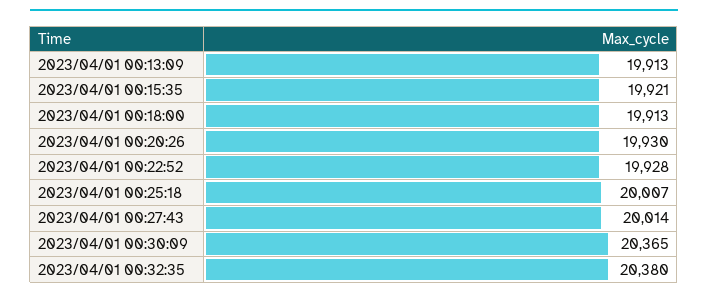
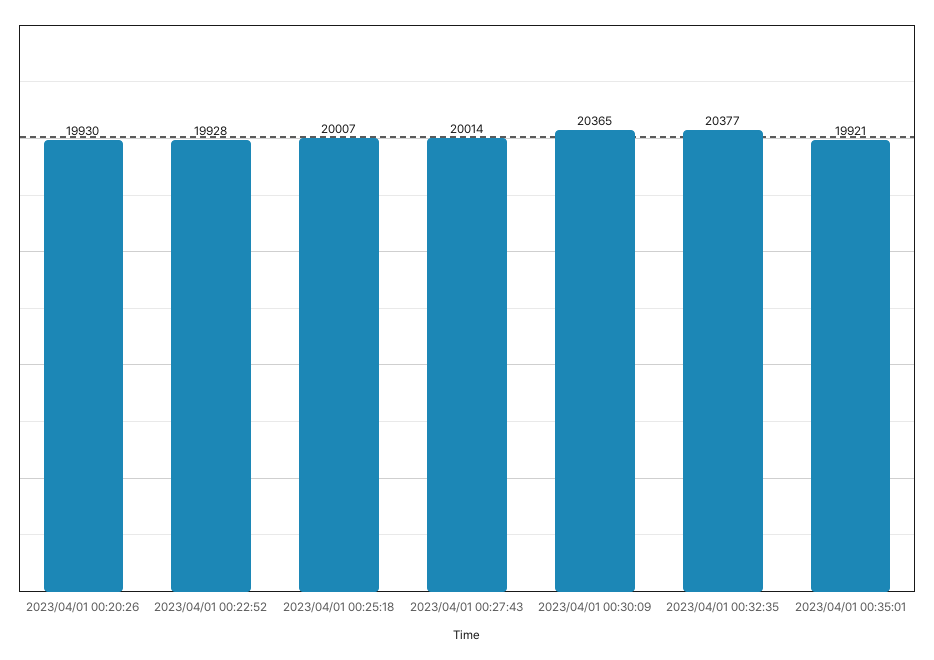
2023/04/01 00:13:09: 19913 -> none
2023/04/01 00:15:35: 19921 -> none
2023/04/01 00:18:00: 19913 -> none
2023/04/01 00:32:35: 20380 -> 20377
2023/04/01 00:35:01: none -> 19921

